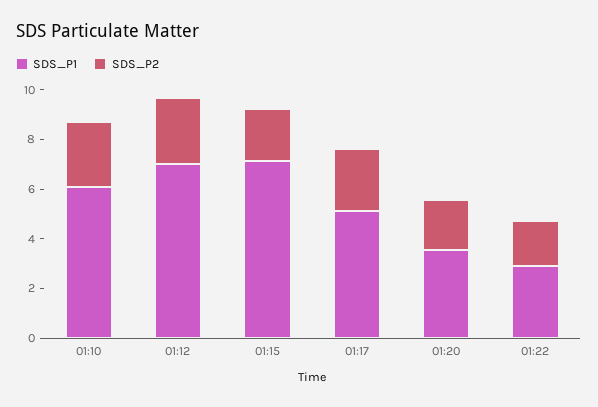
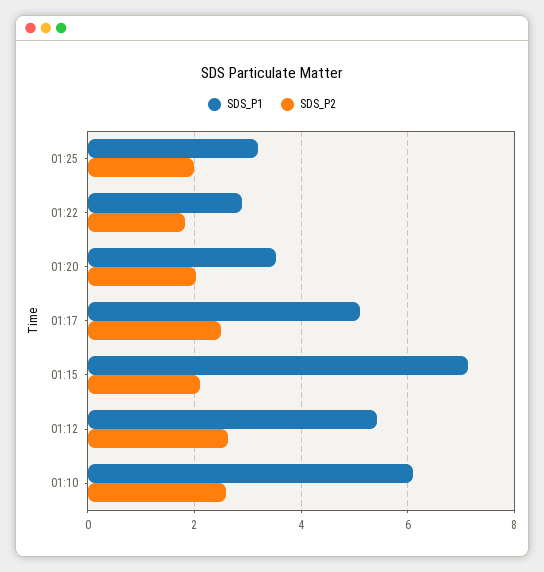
SDS_P1, 01:12: 7 -> 5.4
SDS_P1, 01:25: none -> 3.2
SDS_P2, 01:25: none -> 2

